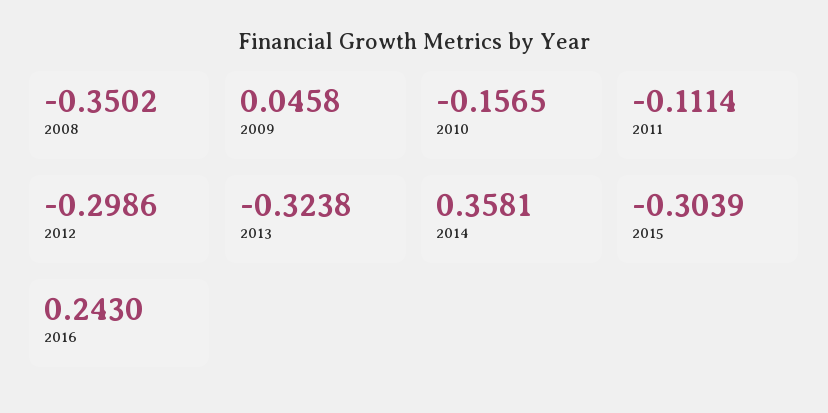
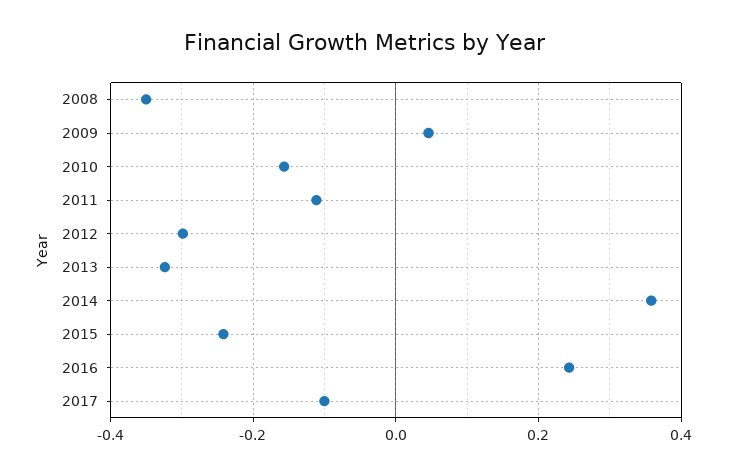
2015: -0.3039 -> -0.24
2017: none -> -0.1

